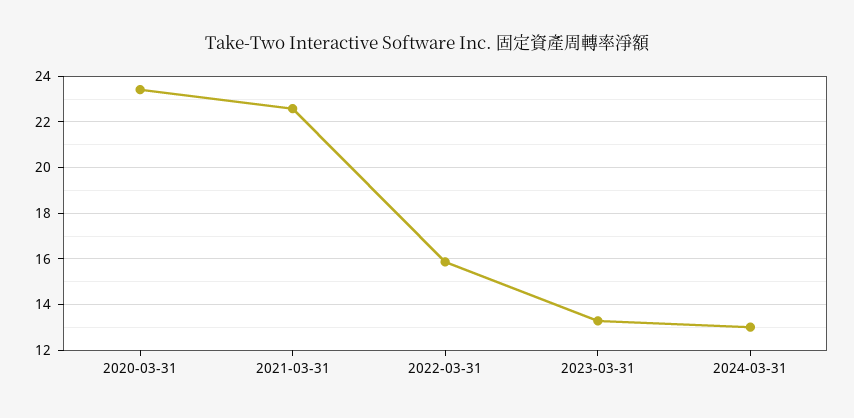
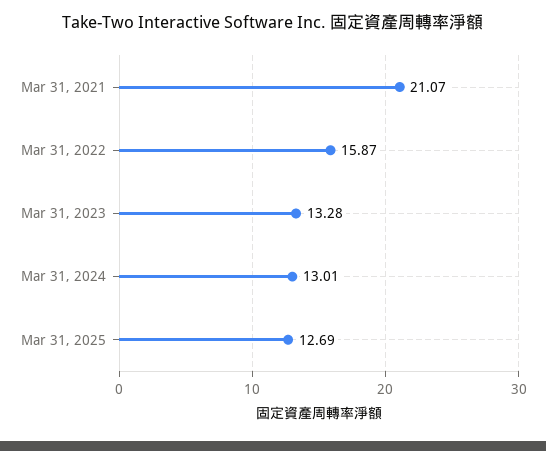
2020-03-31: 23.5 -> none
2021-03-31: 22.5 -> 21.07
Mar 31, 2025: none -> 12.69

